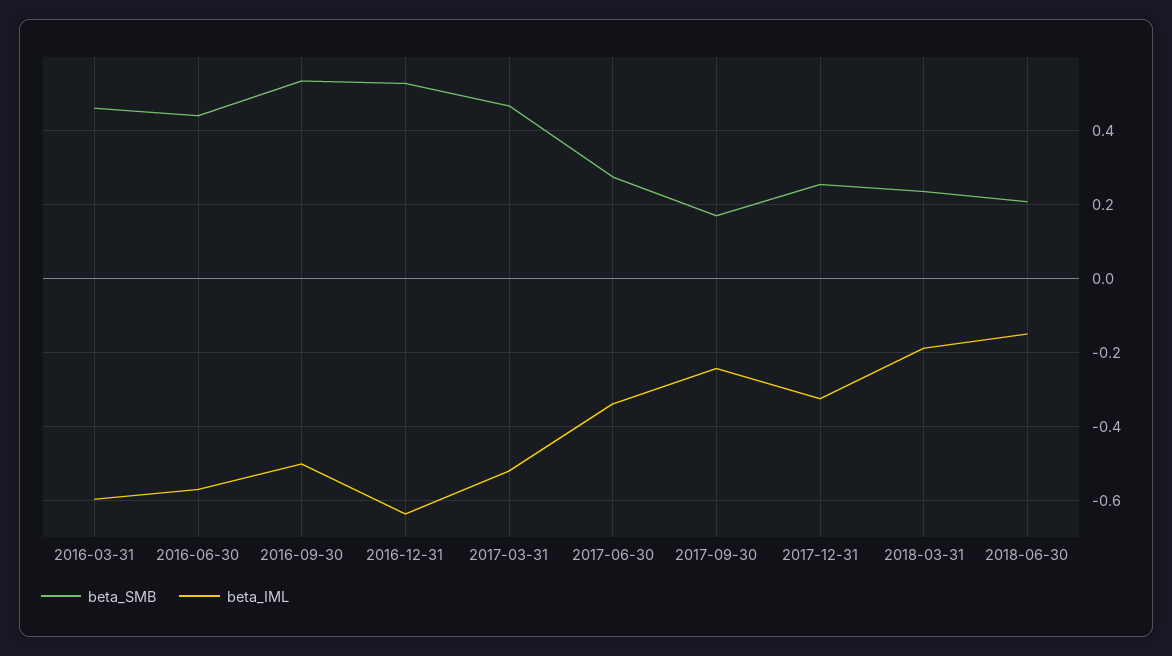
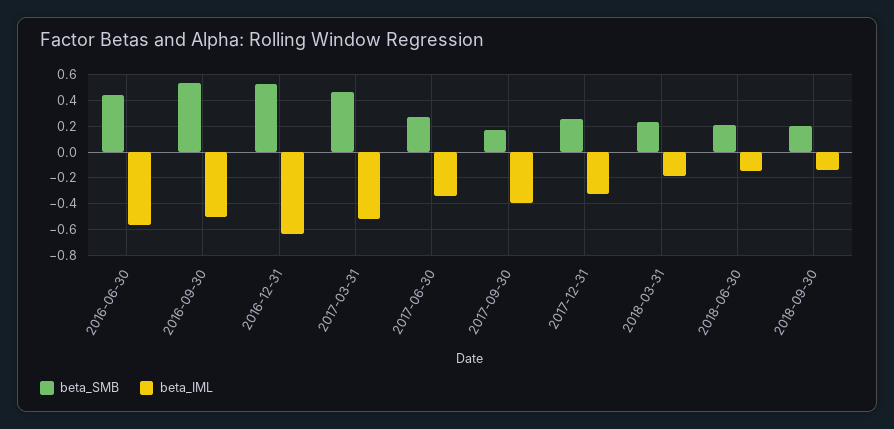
beta_SMB, 2016-03-31: 0.46 -> none
beta_IML, 2016-03-31: -0.6 -> none
beta_IML, 2017-09-30: -0.24 -> -0.4
beta_SMB, 2018-09-30: none -> 0.2
beta_IML, 2018-09-30: none -> -0.15

